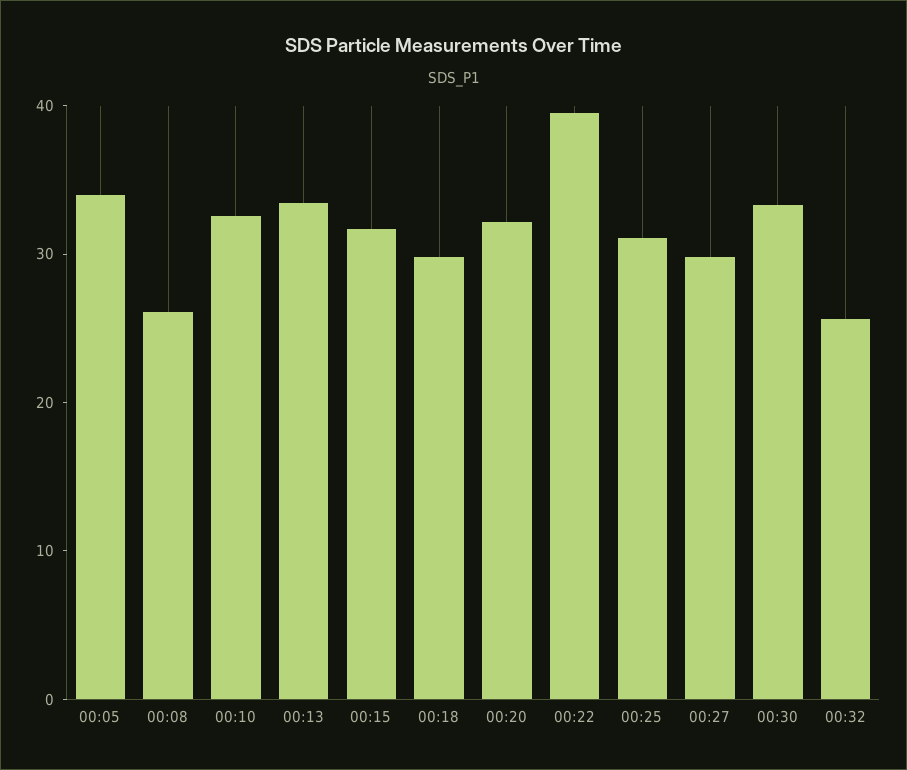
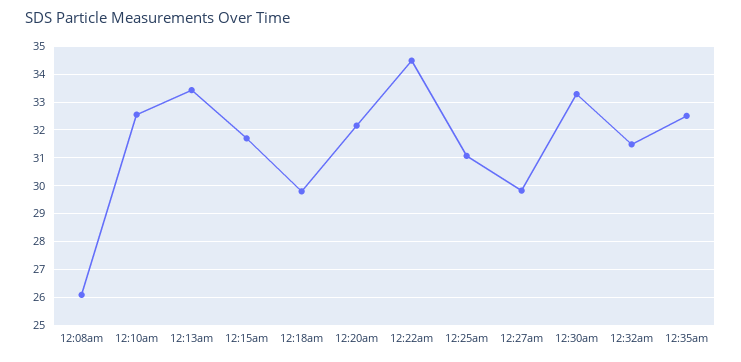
00:05: 34 -> none
00:22: 40 -> 34.5
00:32: 26 -> 31.5
12:35am: none -> 32.5

